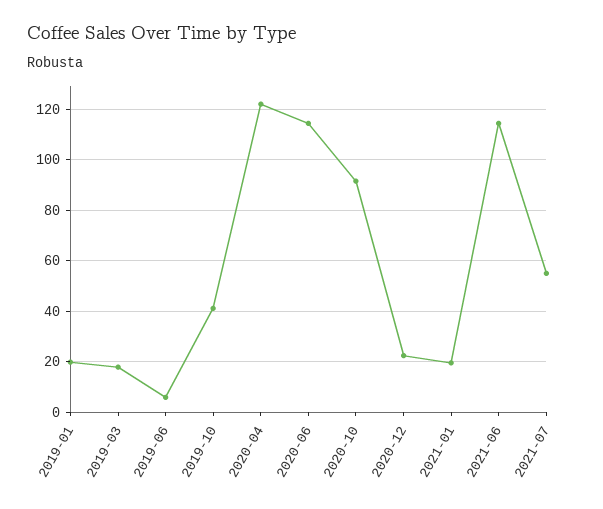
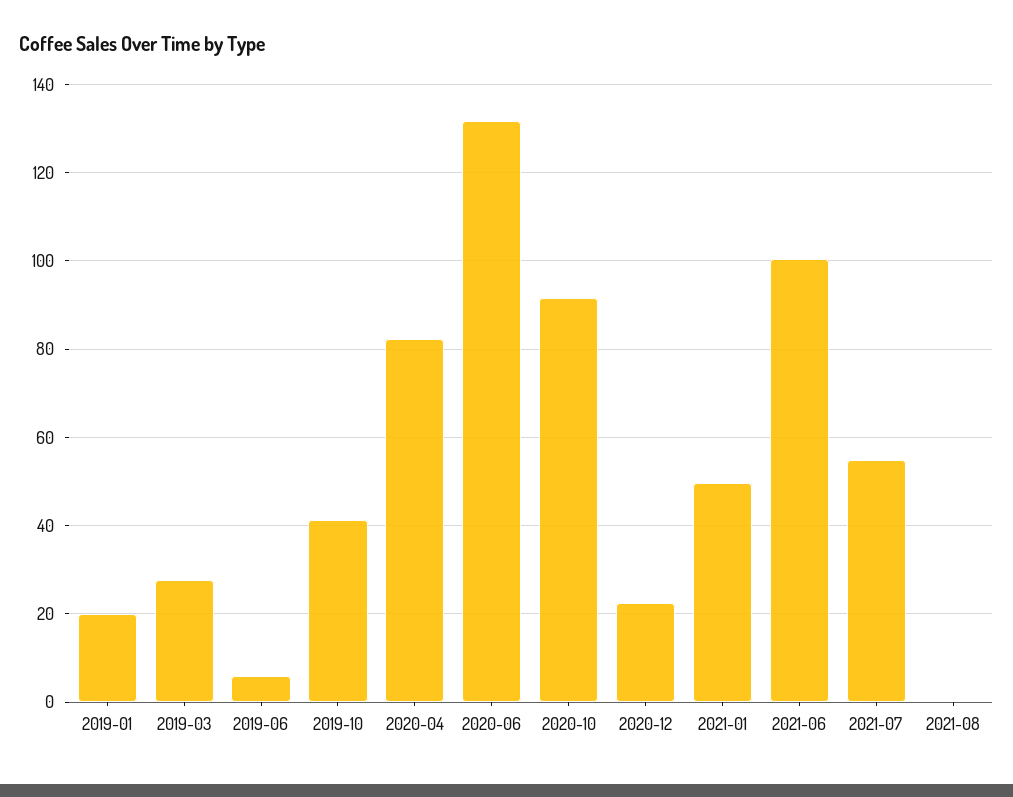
2019-03: 17.5 -> 28
2020-04: 122.5 -> 82
2020-06: 115 -> 132
2021-01: 20 -> 50
2021-06: 115 -> 100
2021-08: none -> 0

